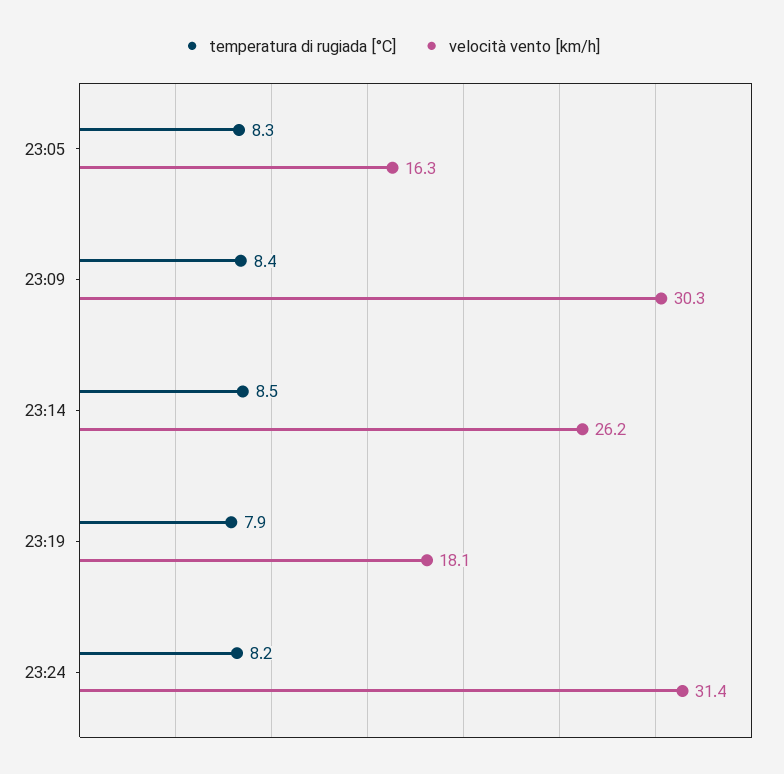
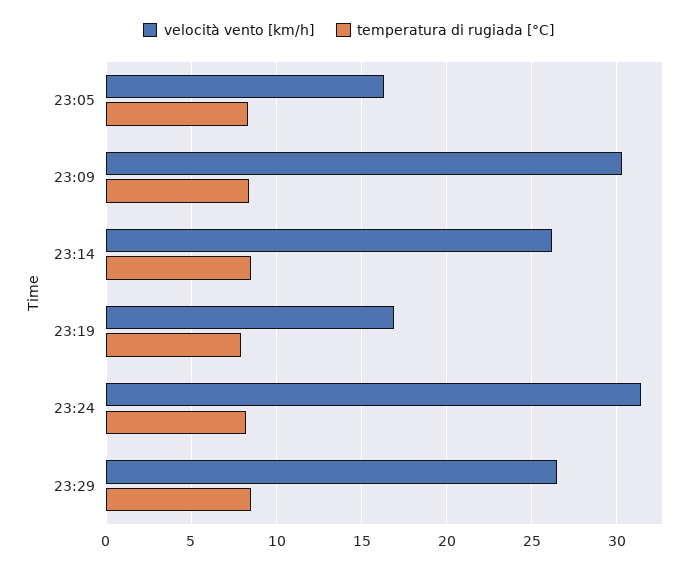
velocità vento [km/h], 23:19: 18.1 -> 17
velocità vento [km/h], 23:29: none -> 26.5
temperatura di rugiada [°C], 23:29: none -> 8.5

